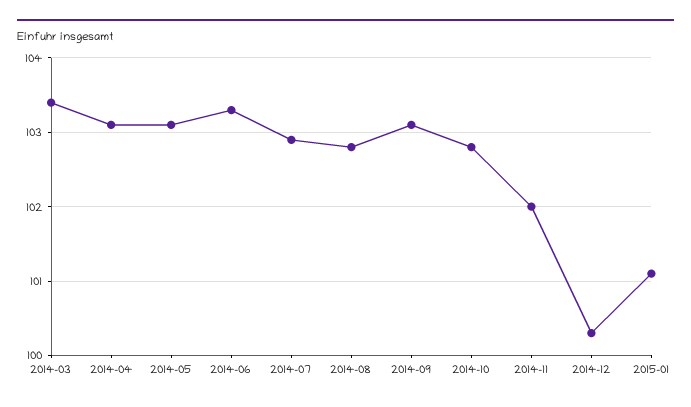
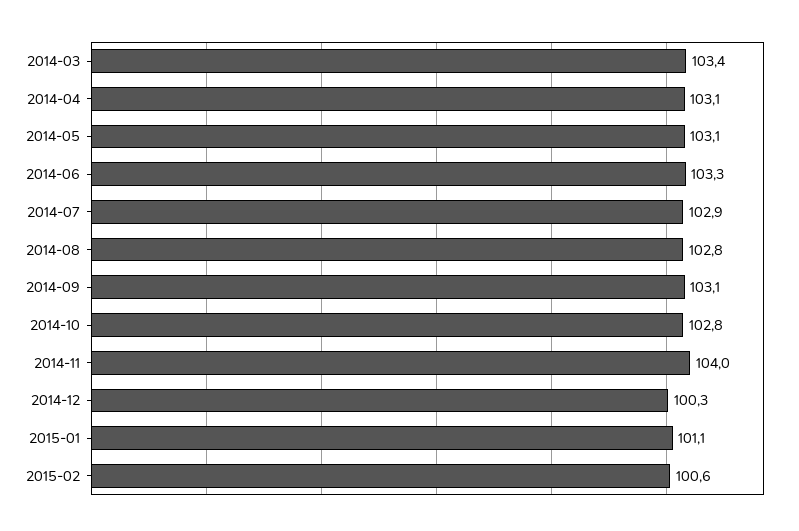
2014-11: 102 -> 104
2015-02: none -> 100.6

